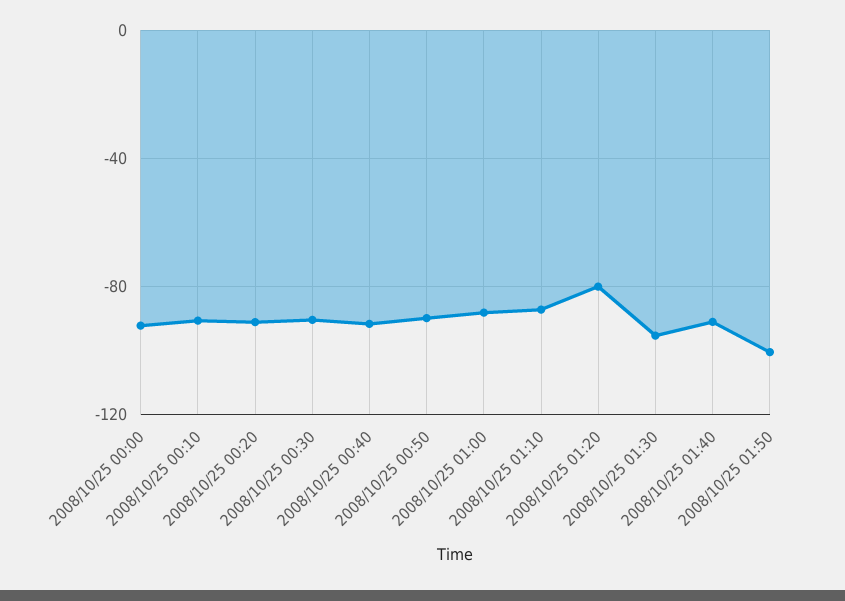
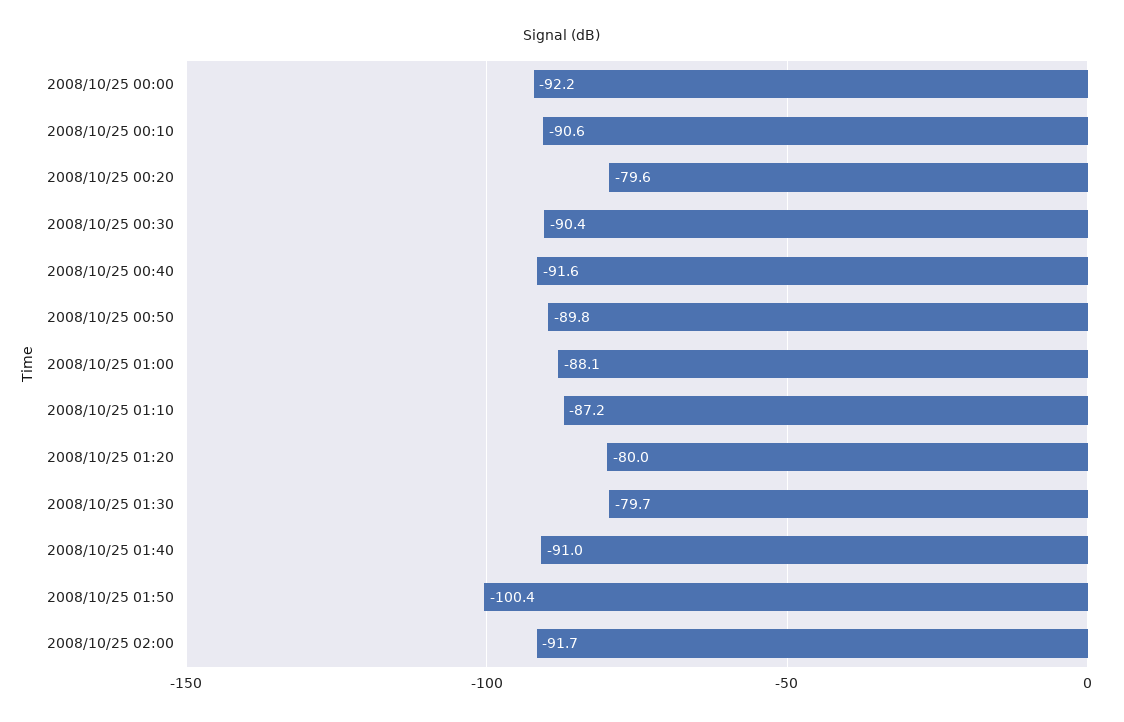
2008/10/25 00:20: -90 -> -79.6
2008/10/25 01:30: -95 -> -79.7
2008/10/25 02:00: none -> -91.7

